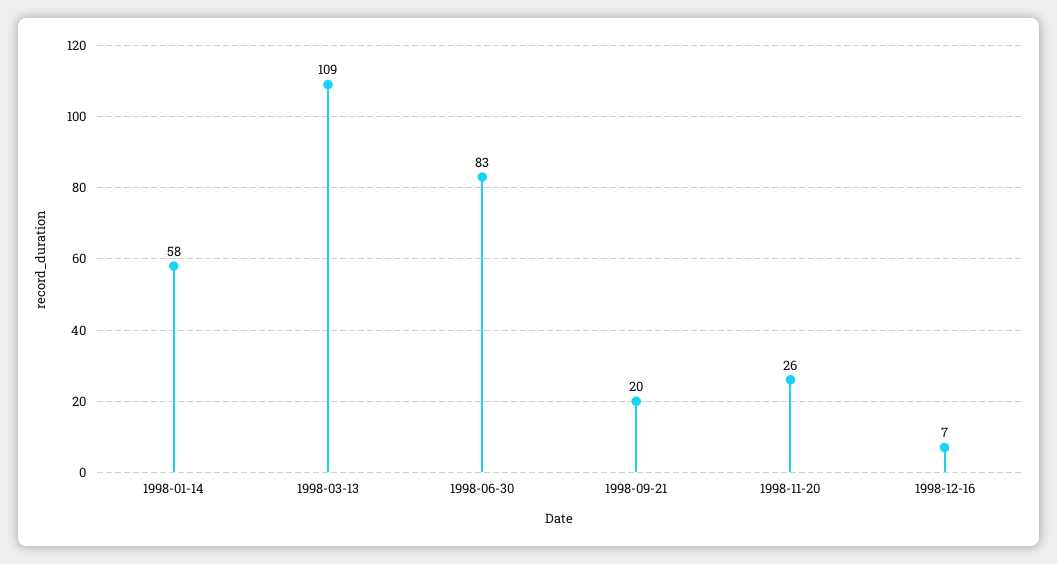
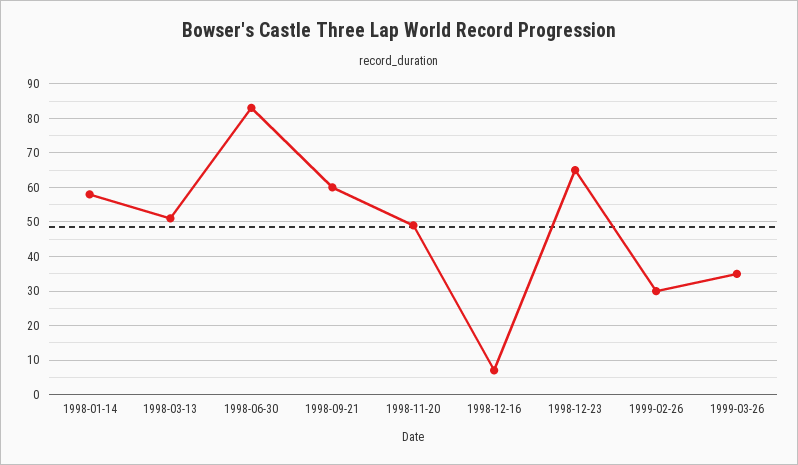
1998-03-13: 109 -> 50
1998-09-21: 20 -> 60
1998-11-20: 26 -> 50
1998-12-23: none -> 65
1999-02-26: none -> 30
1999-03-26: none -> 35

